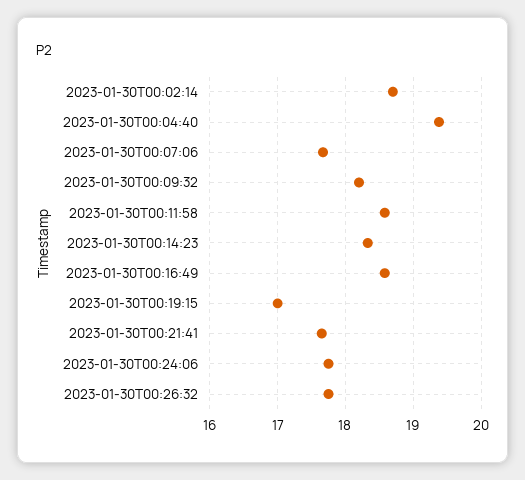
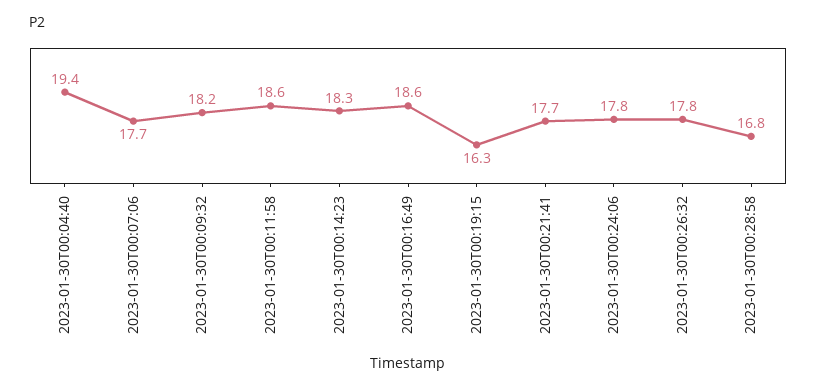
2023-01-30T00:02:14: 18.7 -> none
2023-01-30T00:19:15: 17 -> 16.3
2023-01-30T00:28:58: none -> 16.8

